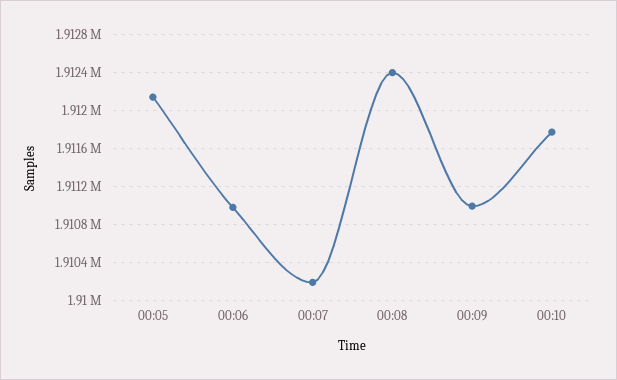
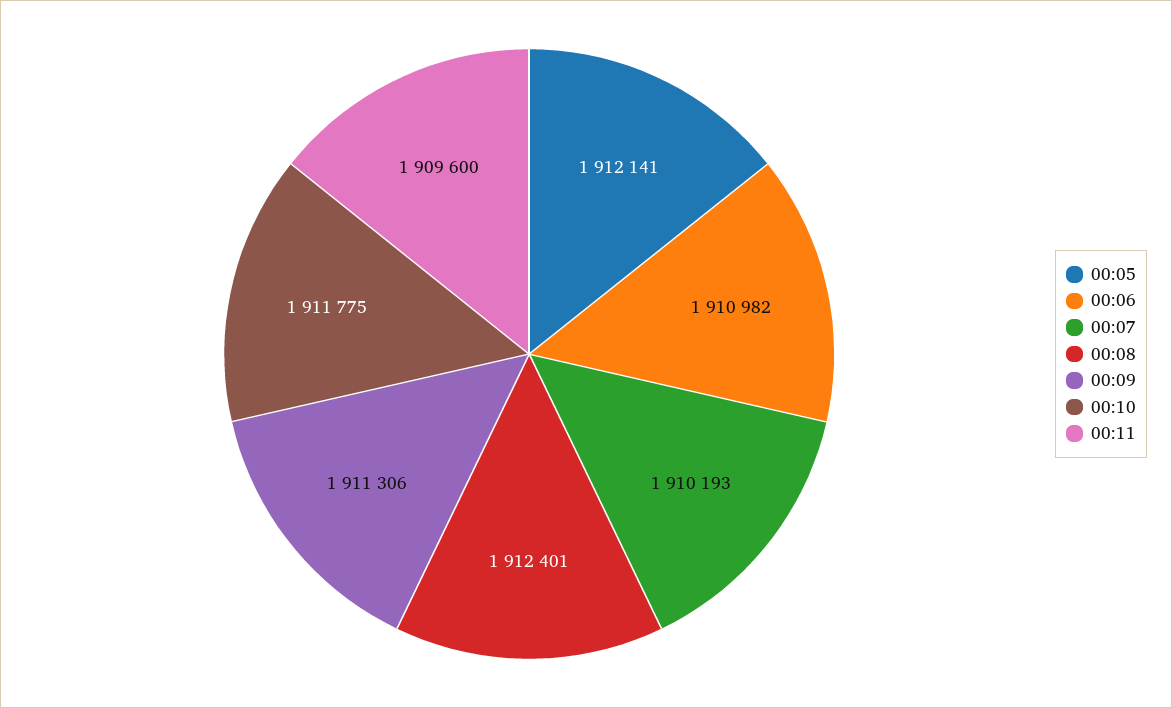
00:09: 1911000 -> 1911306
00:11: none -> 1909600

